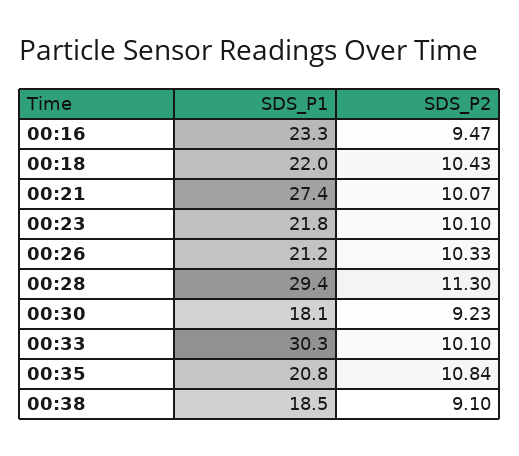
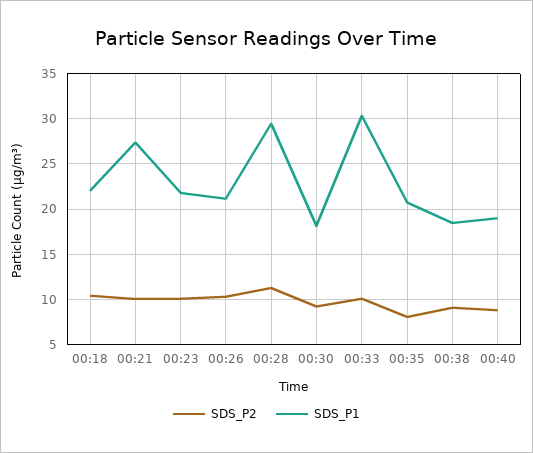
SDS_P1, 00:16: 23.3 -> none
SDS_P2, 00:16: 9.47 -> none
SDS_P2, 00:35: 10.84 -> 8
SDS_P2, 00:40: none -> 9
SDS_P1, 00:40: none -> 19

